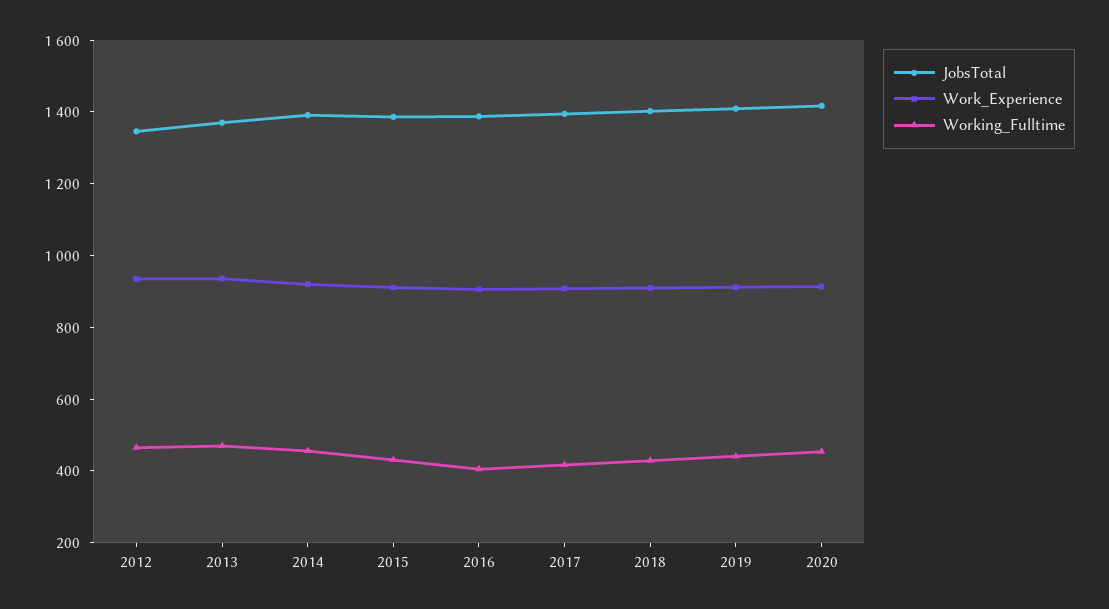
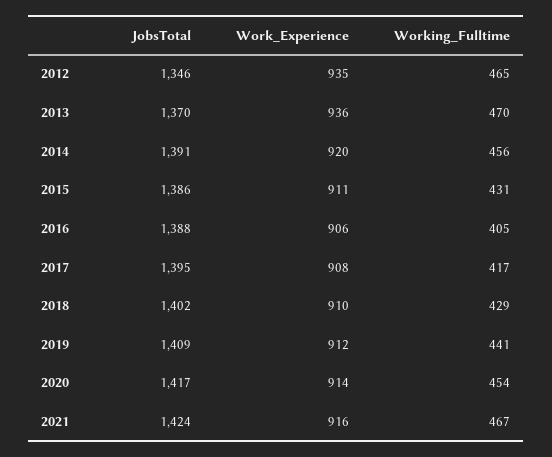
JobsTotal, 2021: none -> 1424
Work_Experience, 2021: none -> 916
Working_Fulltime, 2021: none -> 467

